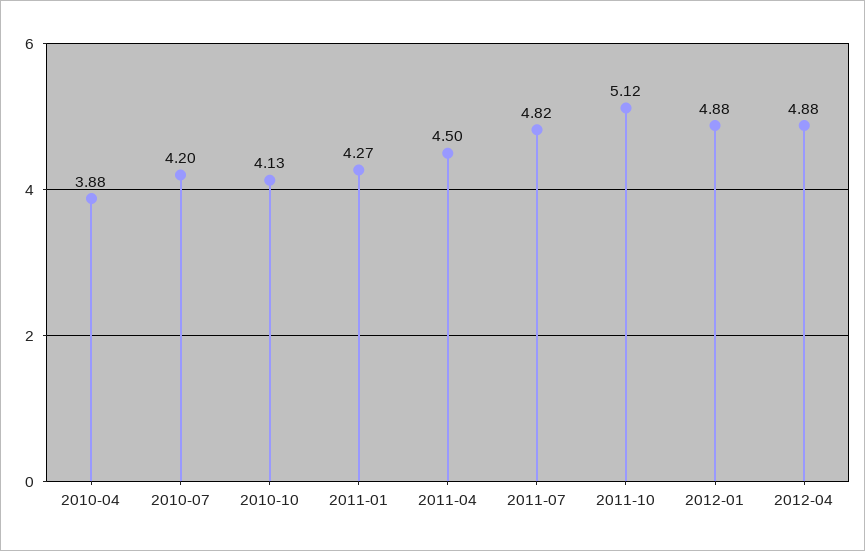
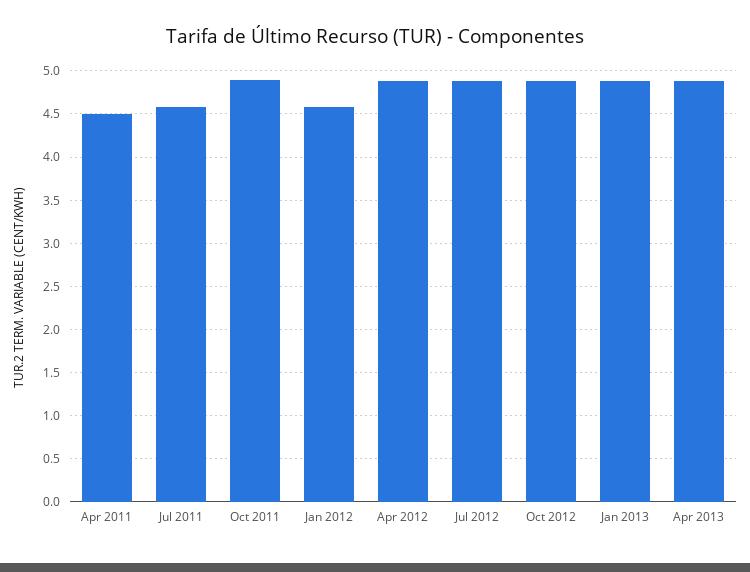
2010-04: 3.88 -> none
2010-07: 4.2 -> none
2010-10: 4.13 -> none
2011-01: 4.27 -> none
2011-07: 4.82 -> 4.6
2011-10: 5.12 -> 4.9
2012-01: 4.88 -> 4.6
Jul 2012: none -> 4.9
Oct 2012: none -> 4.9
Jan 2013: none -> 4.9
Apr 2013: none -> 4.9

